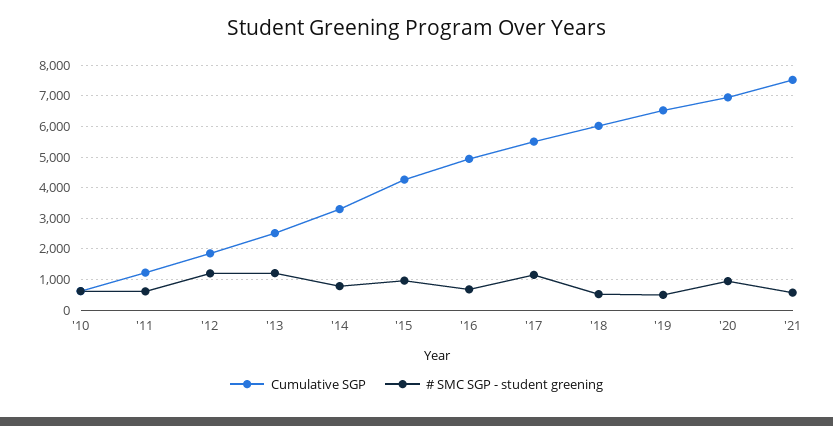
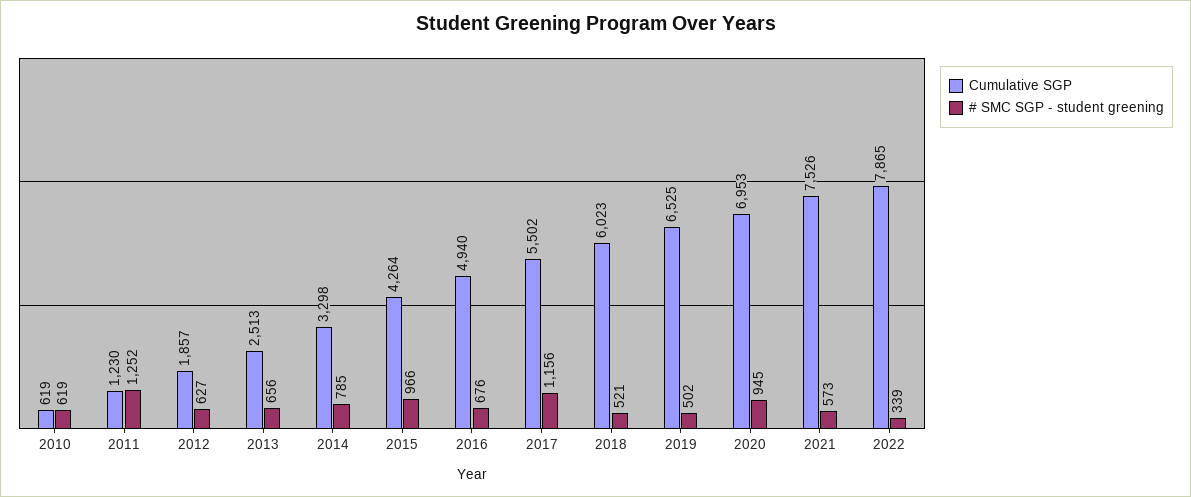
# SMC SGP - student greening, '11: 600 -> 1252
# SMC SGP - student greening, '12: 1200 -> 627
# SMC SGP - student greening, '13: 1200 -> 656
Cumulative SGP, 2022: none -> 7865
# SMC SGP - student greening, 2022: none -> 339

